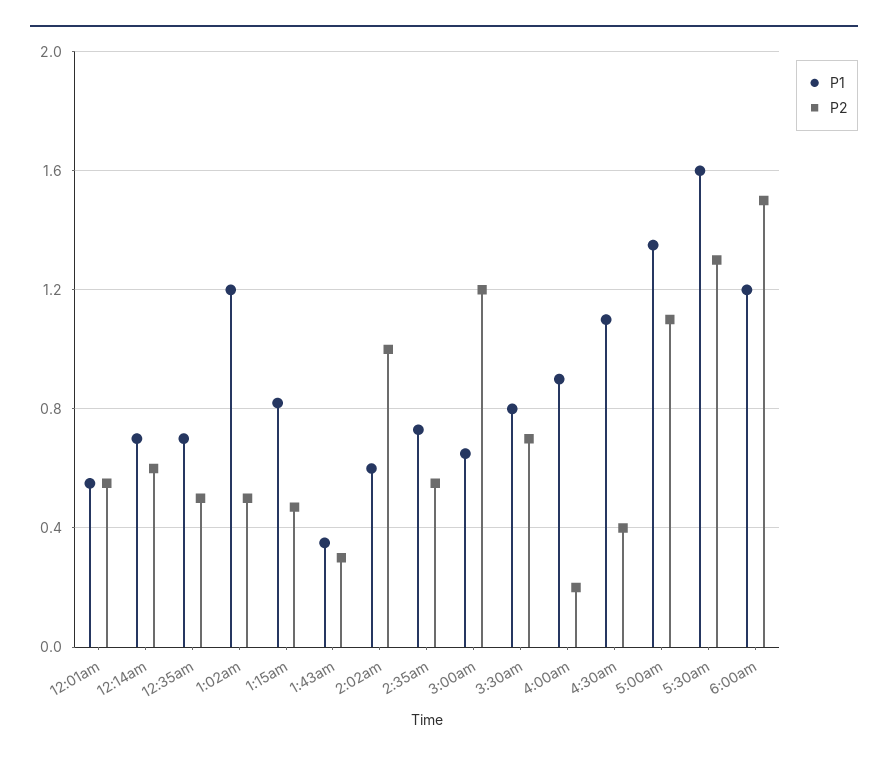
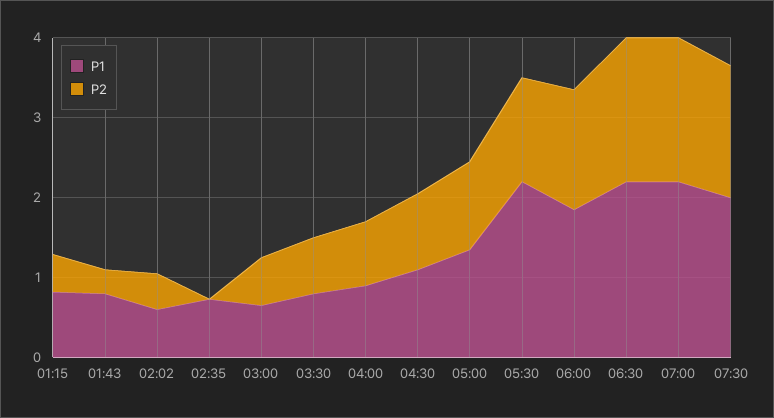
P1, 12:01am: 0.55 -> none
P2, 12:01am: 0.55 -> none
P1, 12:14am: 0.7 -> none
P2, 12:14am: 0.6 -> none
P1, 12:35am: 0.7 -> none
P2, 12:35am: 0.5 -> none
P1, 1:02am: 1.2 -> none
P2, 1:02am: 0.5 -> none
P1, 1:43am: 0.35 -> 0.8
P2, 2:02am: 1 -> 0.4
P2, 2:35am: 0.55 -> 0
P2, 3:00am: 1.2 -> 0.6
P2, 4:00am: 0.2 -> 0.8
P2, 4:30am: 0.4 -> 1
P1, 5:30am: 1.6 -> 2.2
P1, 6:00am: 1.2 -> 1.8
P1, 06:30: none -> 2.2
P2, 06:30: none -> 1.8
P1, 07:00: none -> 2.2
P2, 07:00: none -> 1.8
P1, 07:30: none -> 2
P2, 07:30: none -> 1.6

